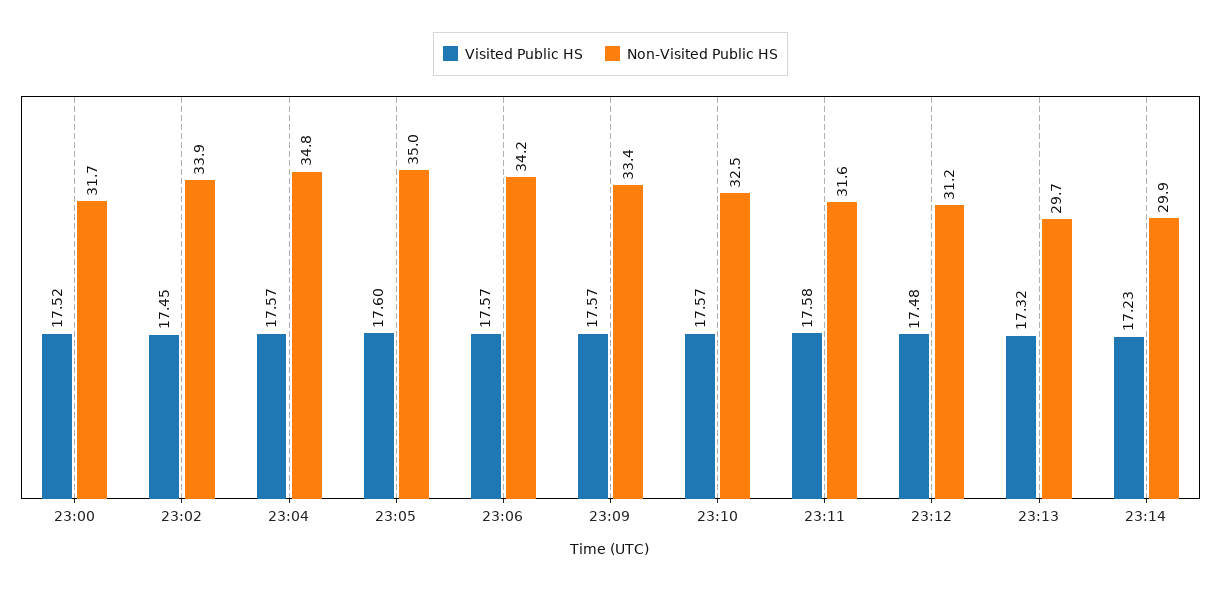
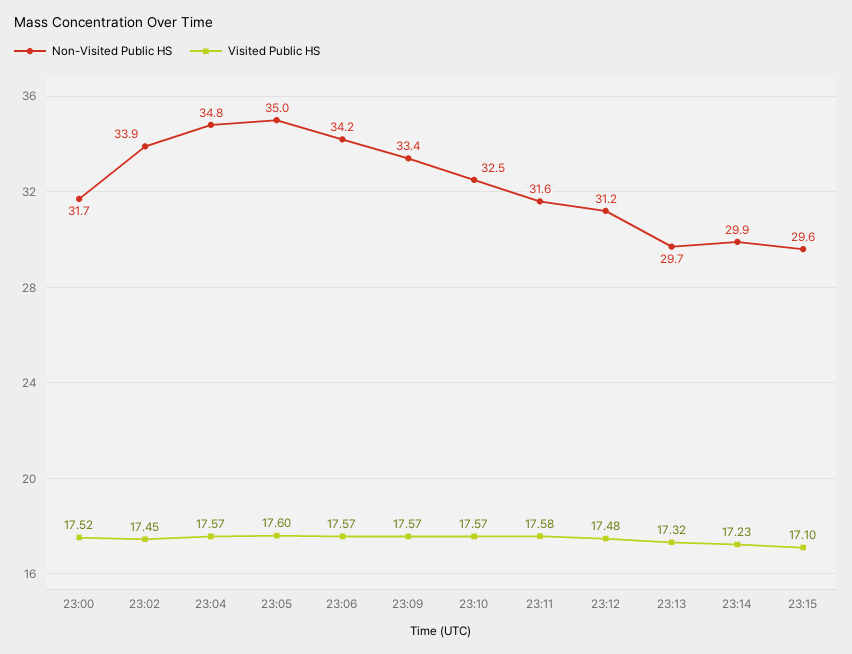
Non-Visited Public HS, 23:15: none -> 29.6
Visited Public HS, 23:15: none -> 17.1

